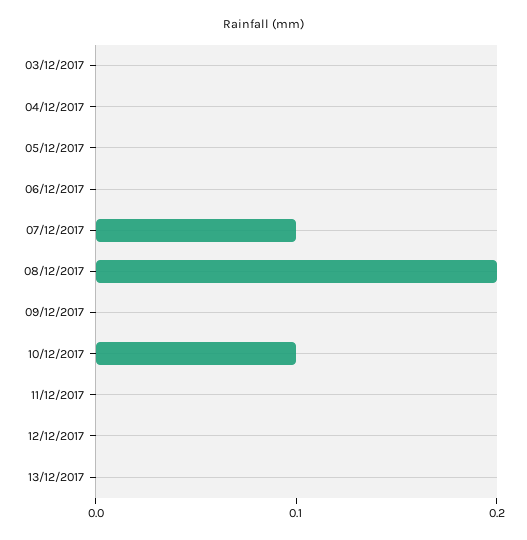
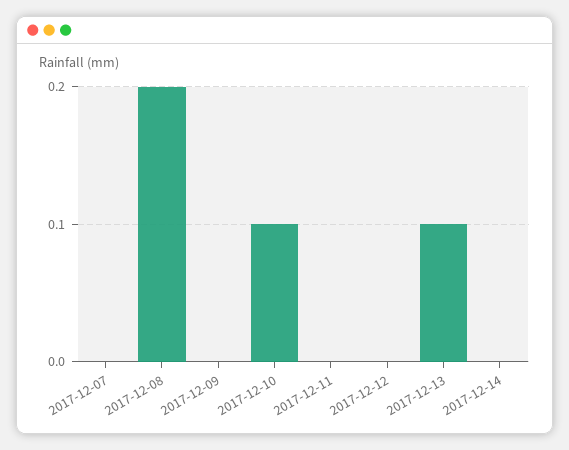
03/12/2017: 0 -> none
04/12/2017: 0 -> none
05/12/2017: 0 -> none
06/12/2017: 0 -> none
07/12/2017: 0.1 -> 0
13/12/2017: 0 -> 0.1
2017-12-14: none -> 0

